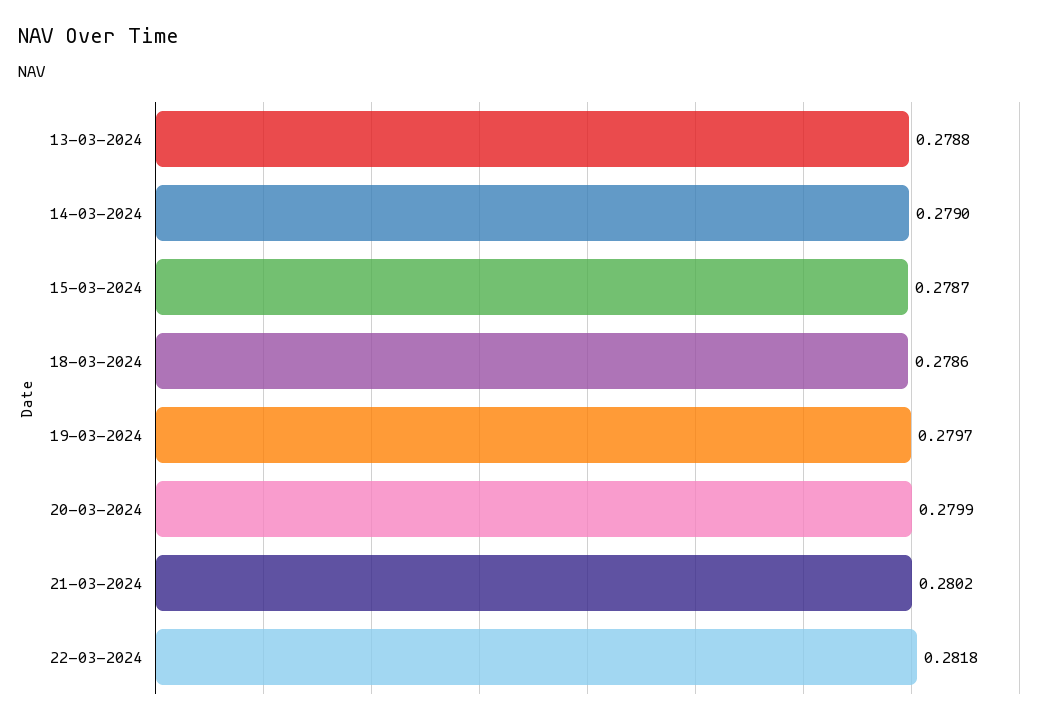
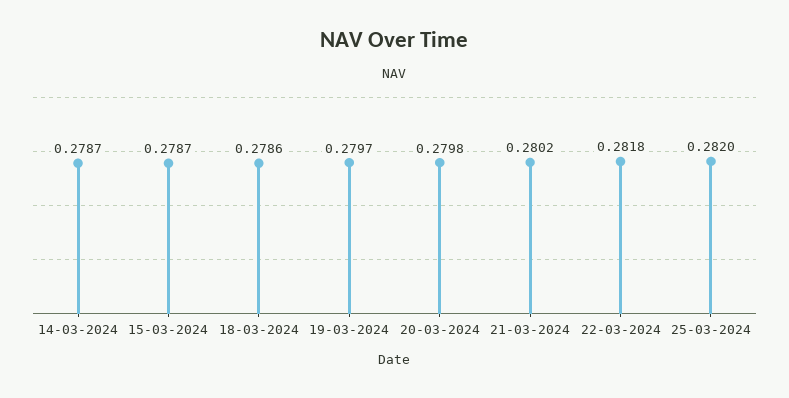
13-03-2024: 0.2788 -> none
14-03-2024: 0.279 -> 0.2787
20-03-2024: 0.2799 -> 0.2798
25-03-2024: none -> 0.282

